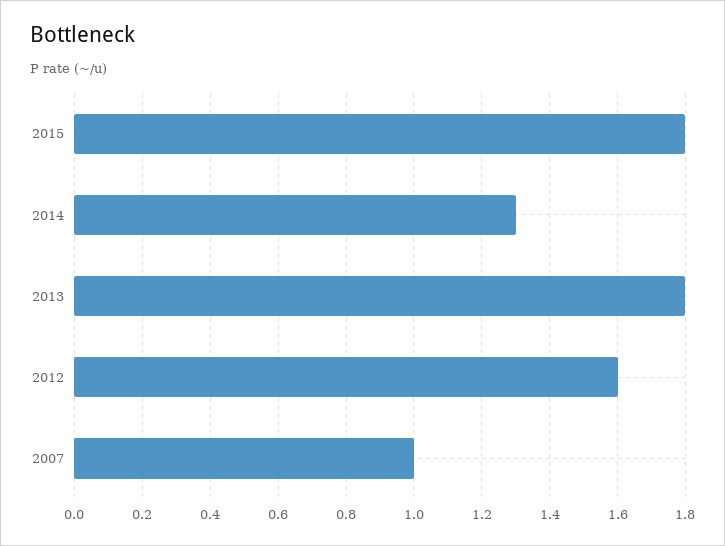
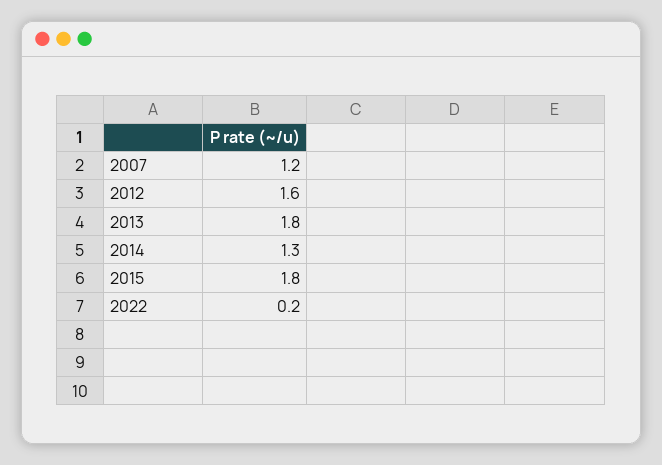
2007: 1 -> 1.2
2022: none -> 0.2

